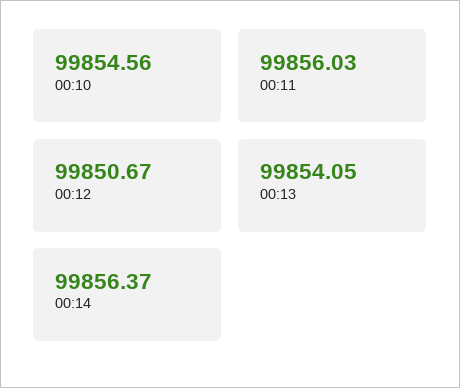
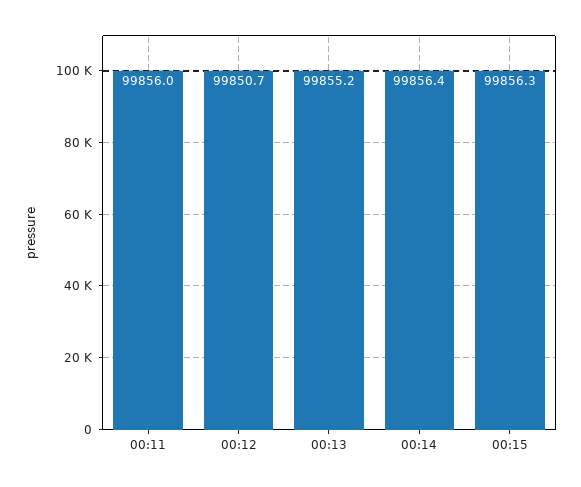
00:10: 99854.56 -> none
00:13: 99854.05 -> 99855.2
00:15: none -> 99856.3

